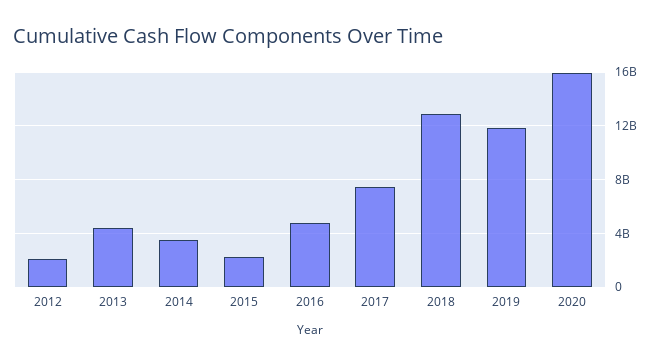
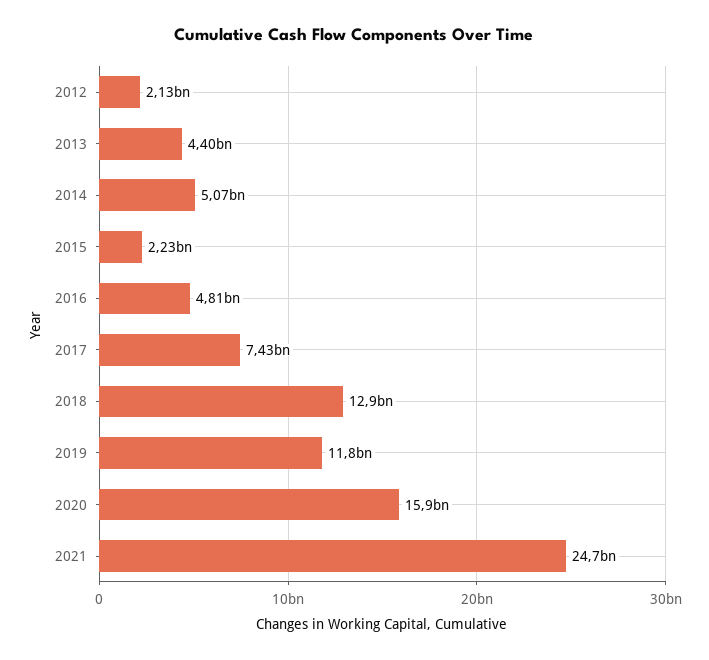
2014: 3500000000 -> 5070000000
2021: none -> 24700000000

